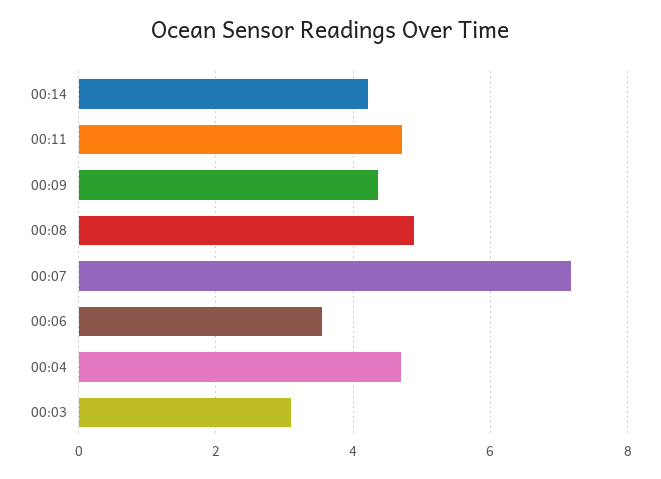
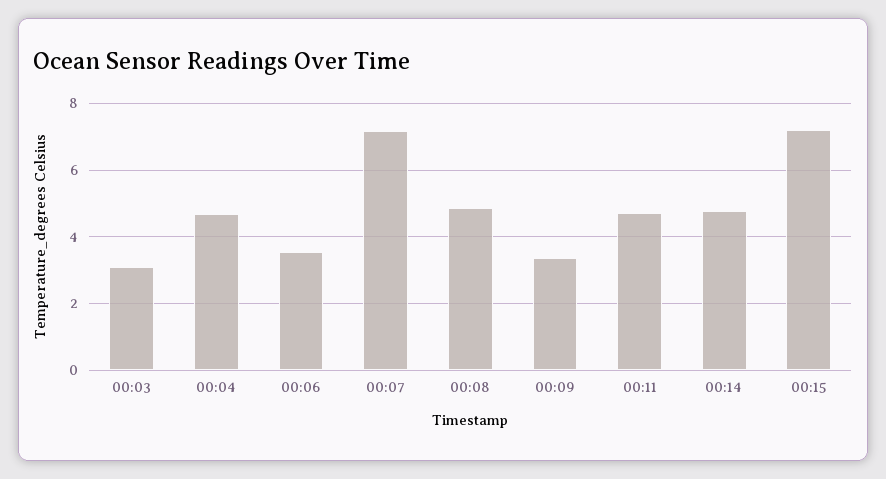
00:14: 4.2 -> 4.8
00:09: 4.4 -> 3.4
00:15: none -> 7.2

